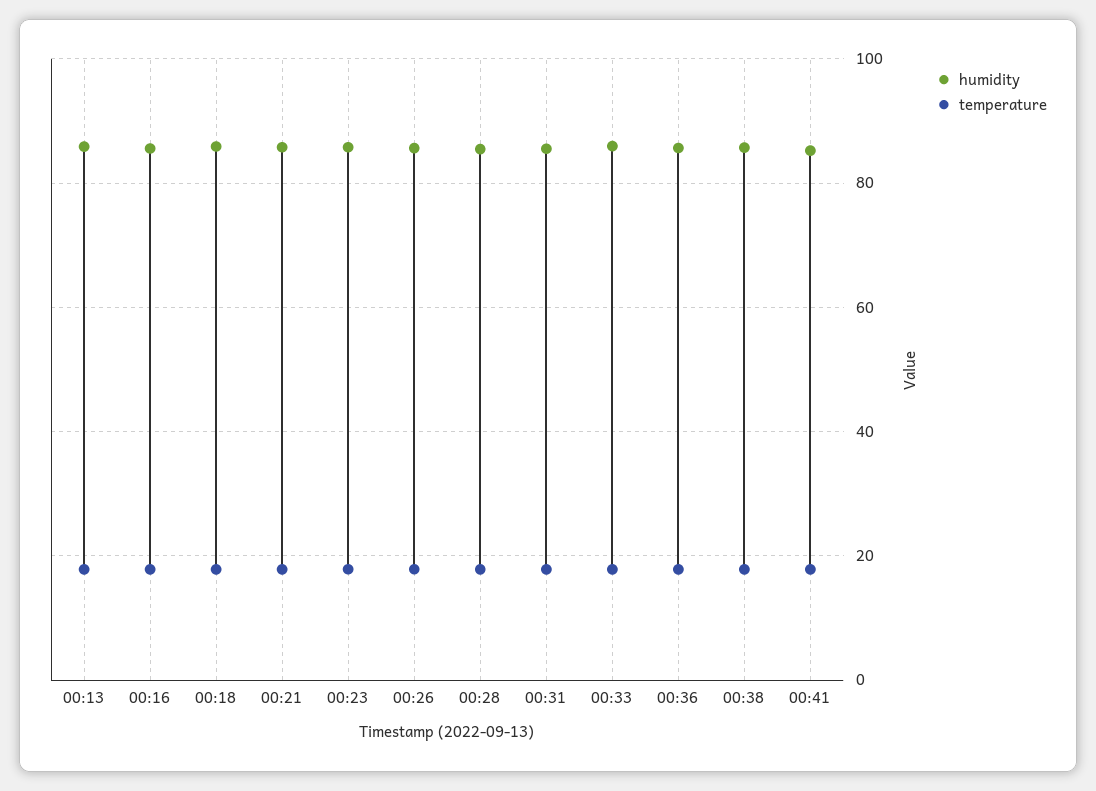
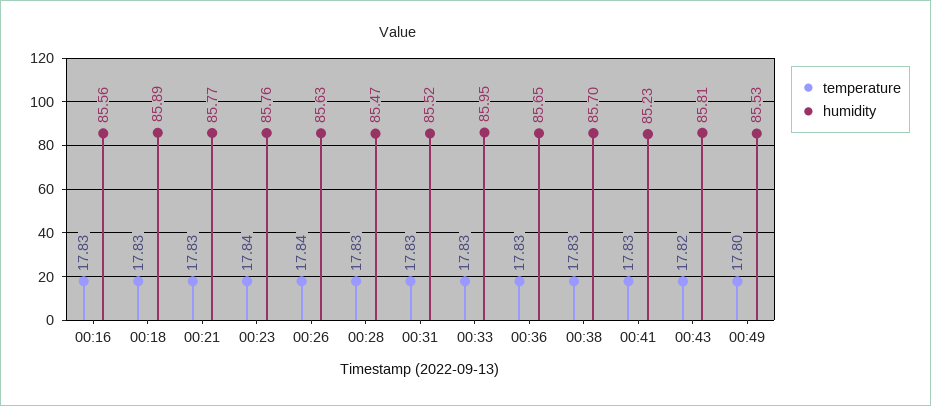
humidity, 00:13: 86 -> none
temperature, 00:13: 18 -> none
temperature, 00:43: none -> 17.82
humidity, 00:43: none -> 85.81
temperature, 00:49: none -> 17.8
humidity, 00:49: none -> 85.53

